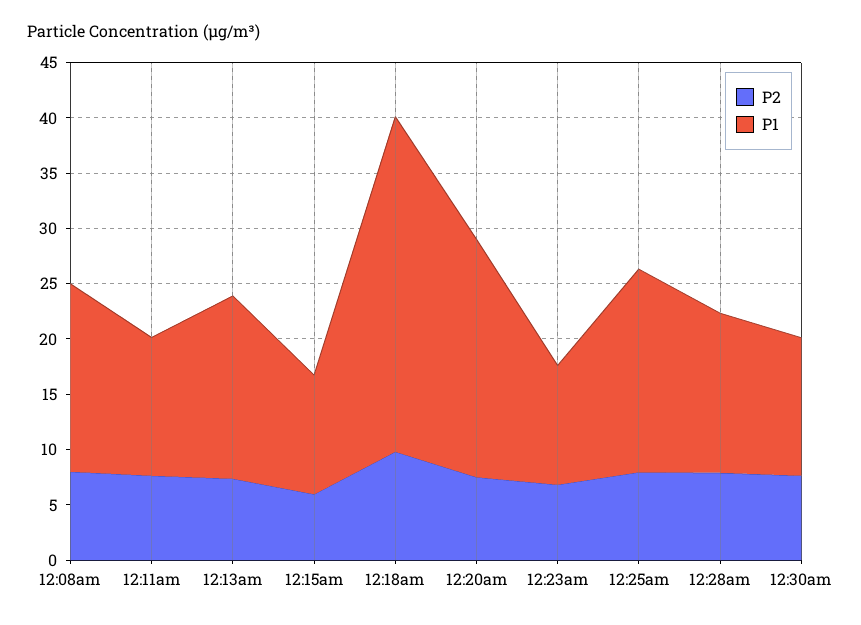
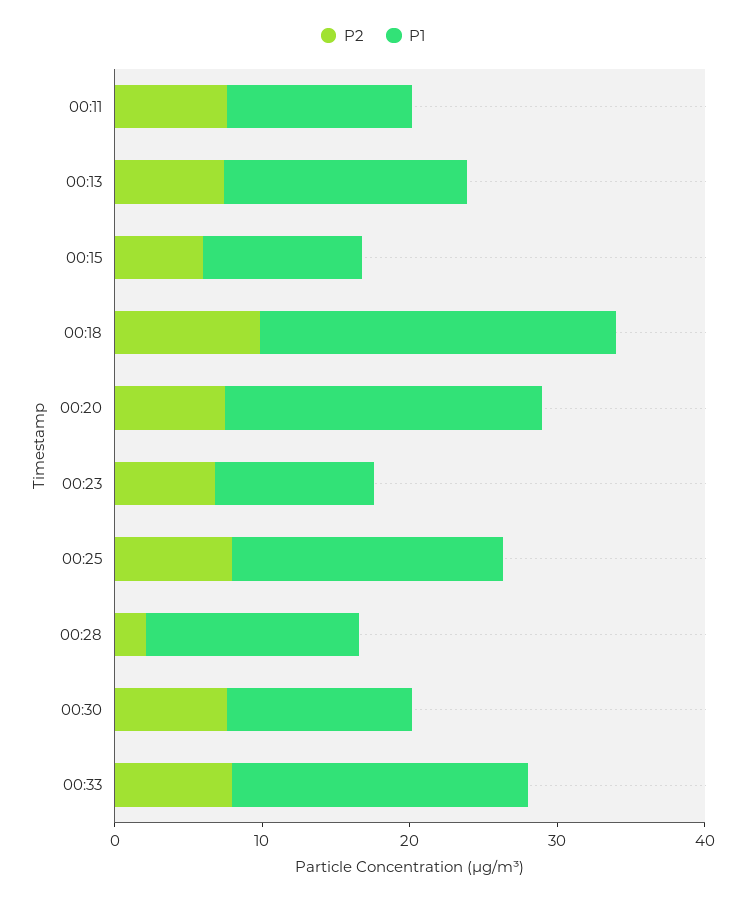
P2, 12:08am: 8 -> none
P1, 12:08am: 17 -> none
P1, 12:18am: 30 -> 24
P2, 12:28am: 8 -> 2
P2, 00:33: none -> 8
P1, 00:33: none -> 20

